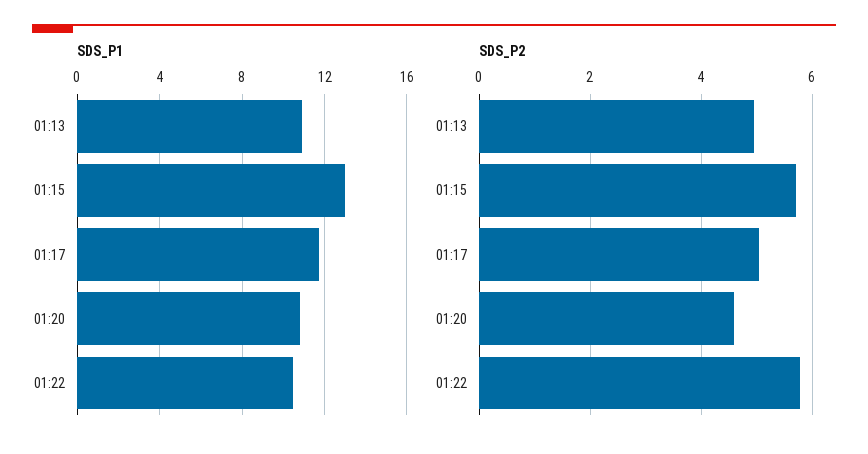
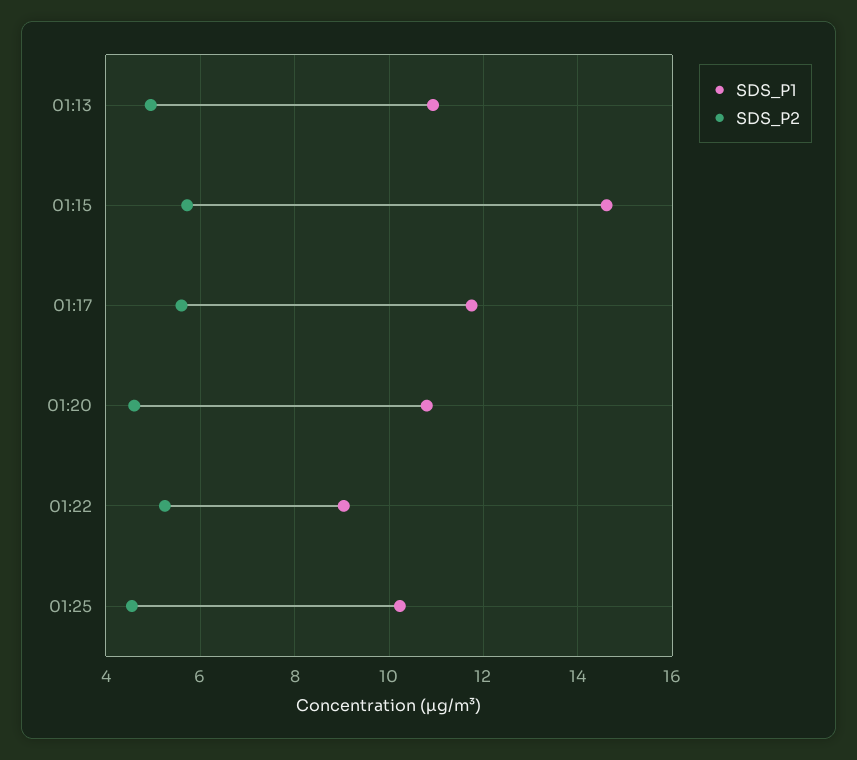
SDS_P1, 01:15: 13 -> 14.6
SDS_P1, 01:22: 10.5 -> 9
SDS_P2, 01:17: 5 -> 5.6
SDS_P2, 01:22: 5.8 -> 5.2
SDS_P1, 01:25: none -> 10.2
SDS_P2, 01:25: none -> 4.6

